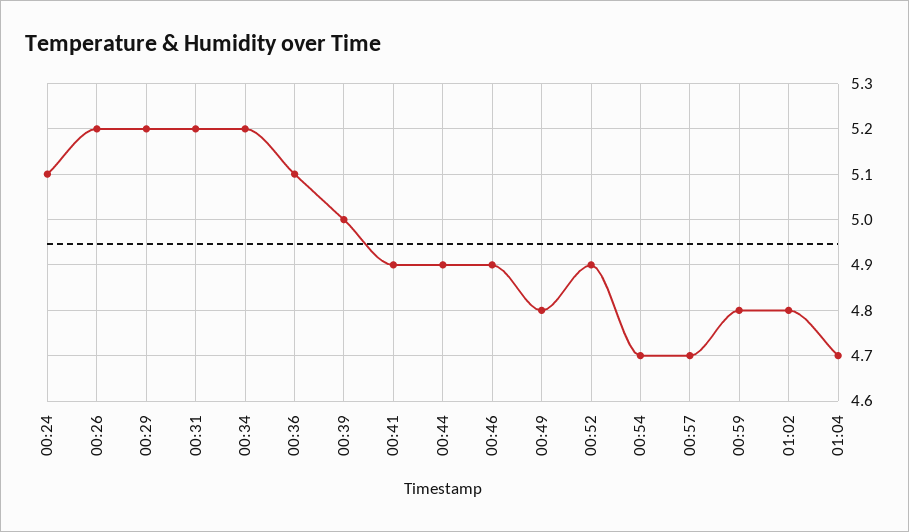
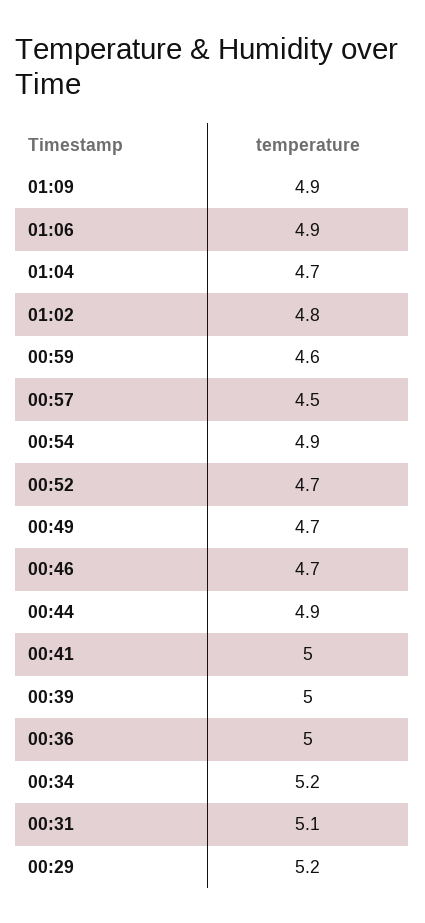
00:24: 5.1 -> none
00:26: 5.2 -> none
00:31: 5.2 -> 5.1
00:36: 5.1 -> 5
00:41: 4.9 -> 5
00:46: 4.9 -> 4.7
00:49: 4.8 -> 4.7
00:52: 4.9 -> 4.7
00:54: 4.7 -> 4.9
00:57: 4.7 -> 4.5
00:59: 4.8 -> 4.6
01:09: none -> 4.9
01:06: none -> 4.9

